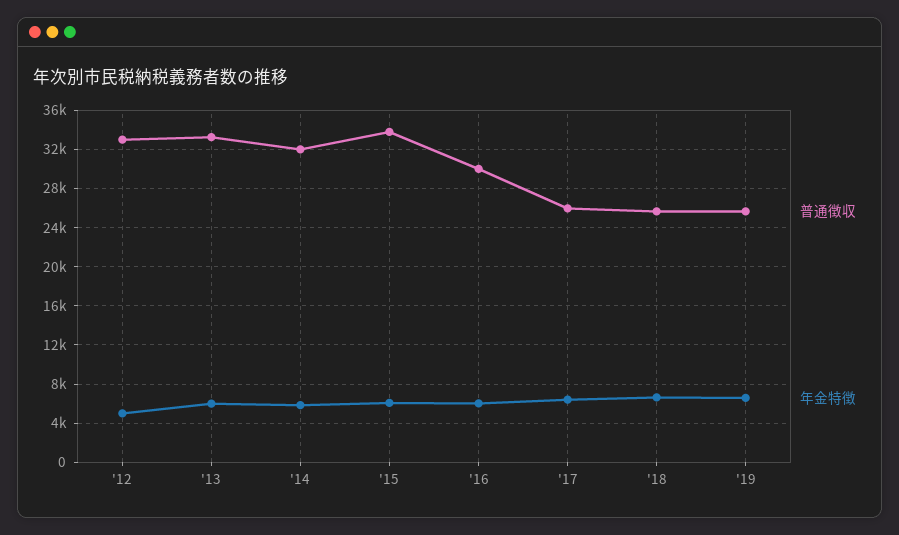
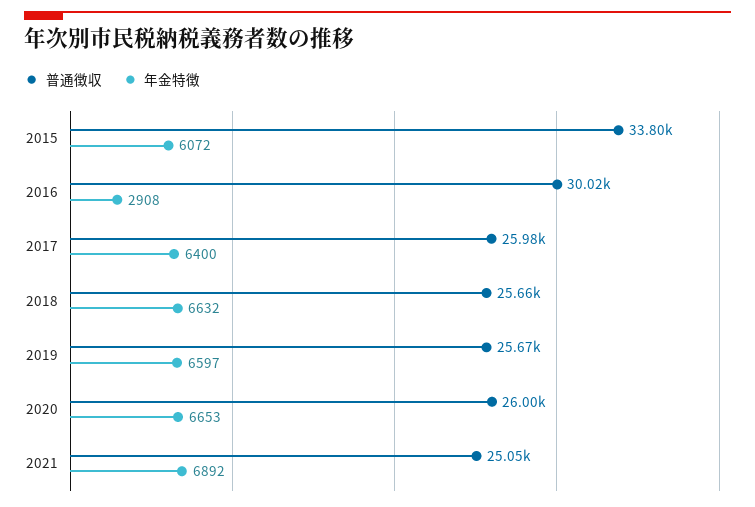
普通徴収, '12: 33000 -> none
年金特徴, '12: 5000 -> none
普通徴収, '13: 33000 -> none
年金特徴, '13: 6000 -> none
普通徴収, '14: 32000 -> none
年金特徴, '14: 6000 -> none
年金特徴, '16: 6000 -> 2908
普通徴収, 2020: none -> 26000
年金特徴, 2020: none -> 6653
普通徴収, 2021: none -> 25050
年金特徴, 2021: none -> 6892

